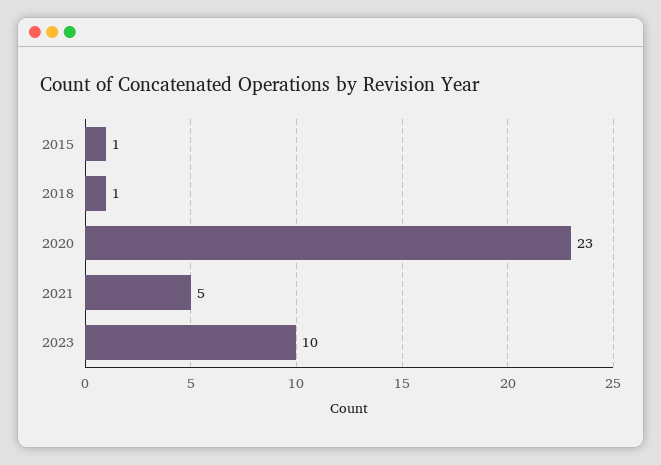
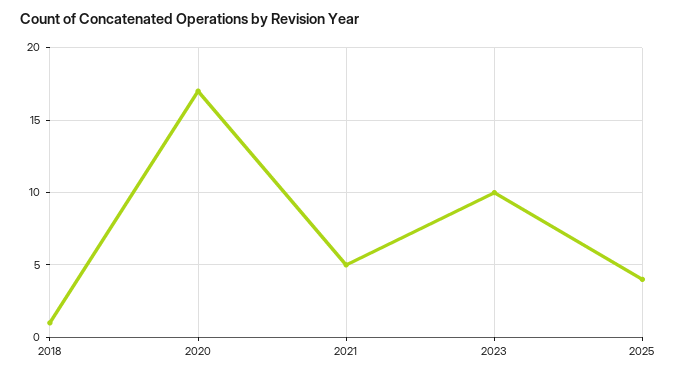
2015: 1 -> none
2020: 23 -> 17
2025: none -> 4

